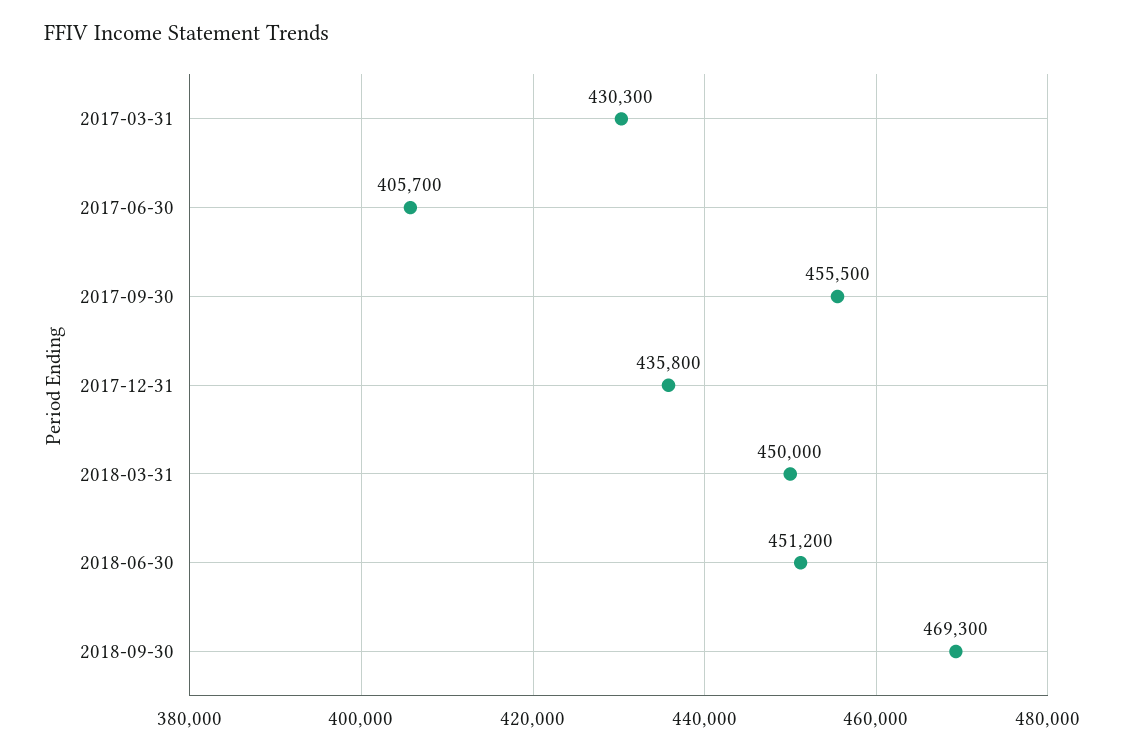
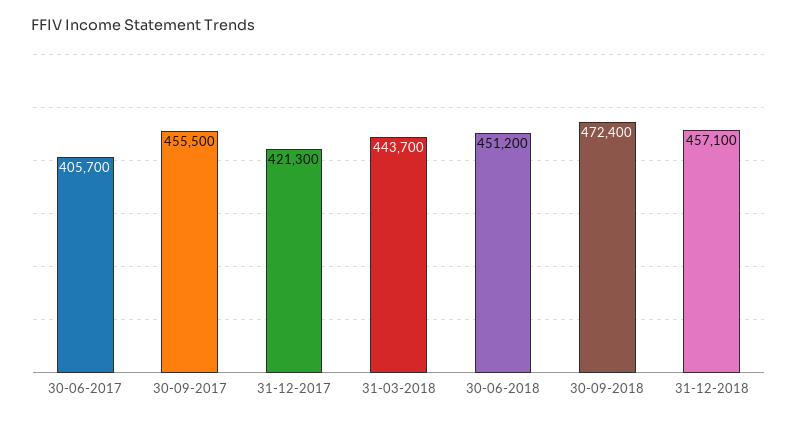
2017-03-31: 430300 -> none
2017-12-31: 435800 -> 421300
2018-03-31: 450000 -> 443700
2018-09-30: 469300 -> 472400
31-12-2018: none -> 457100

